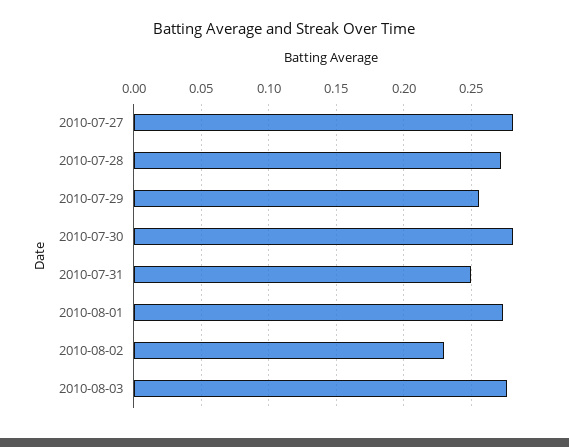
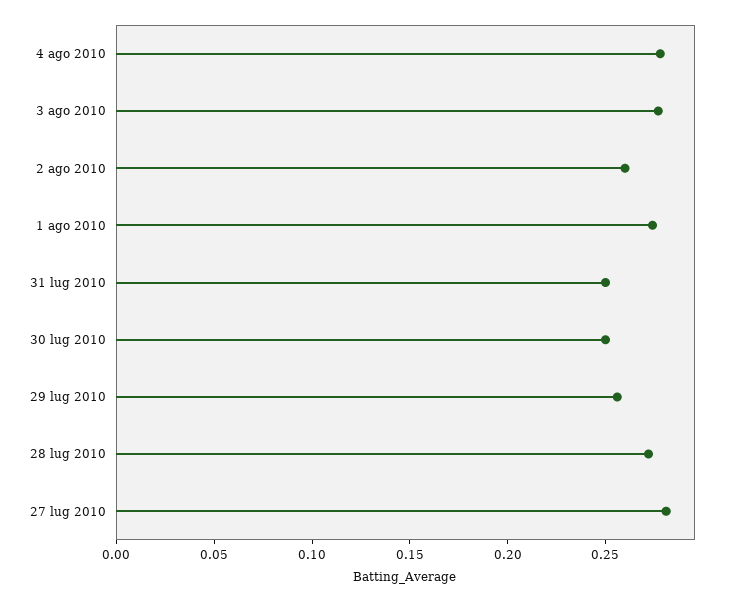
2010-07-30: 0.28 -> 0.25
2010-08-02: 0.23 -> 0.26
4 ago 2010: none -> 0.28

